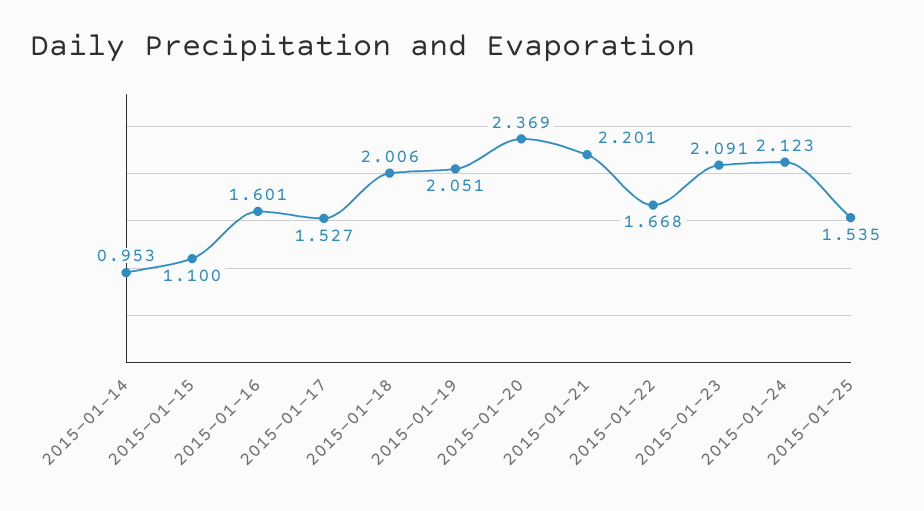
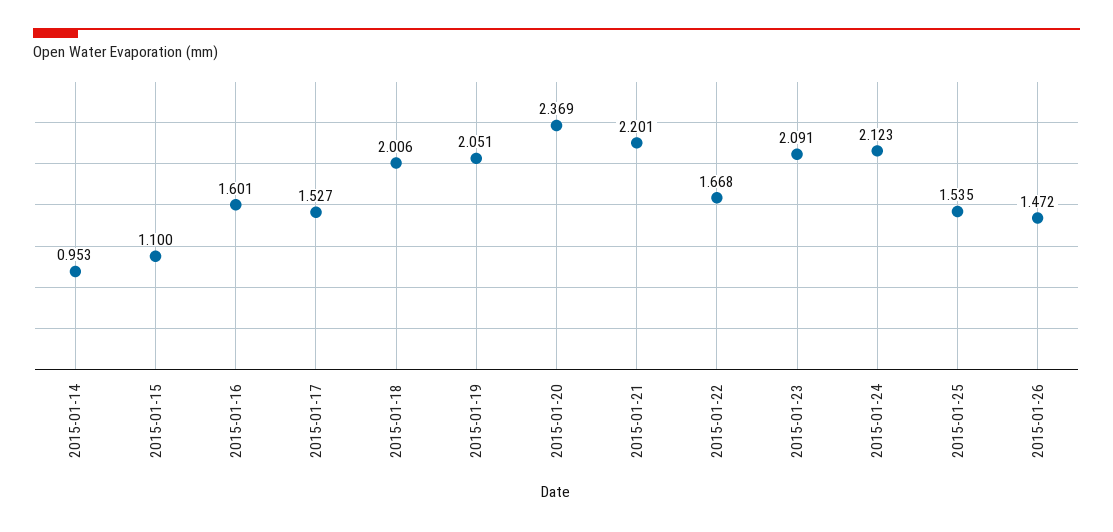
2015-01-26: none -> 1.472

